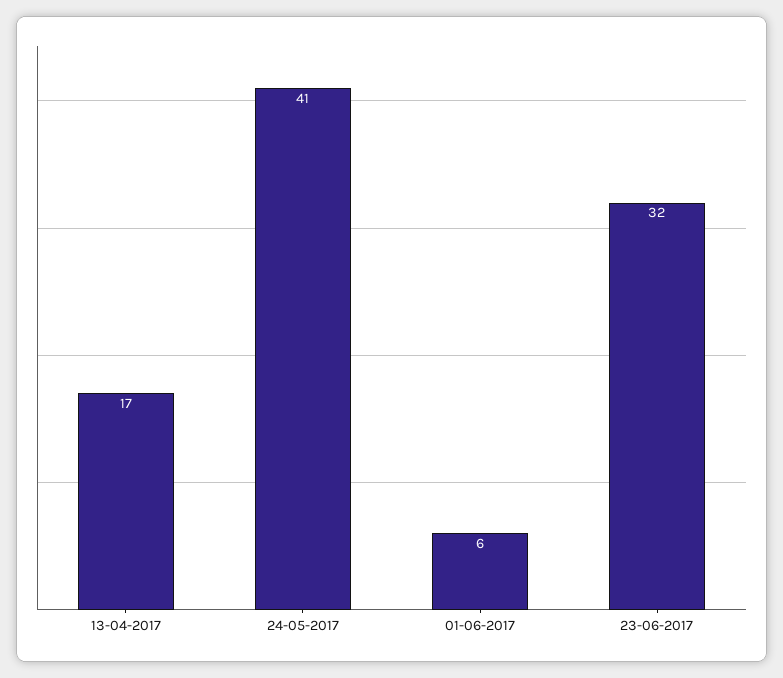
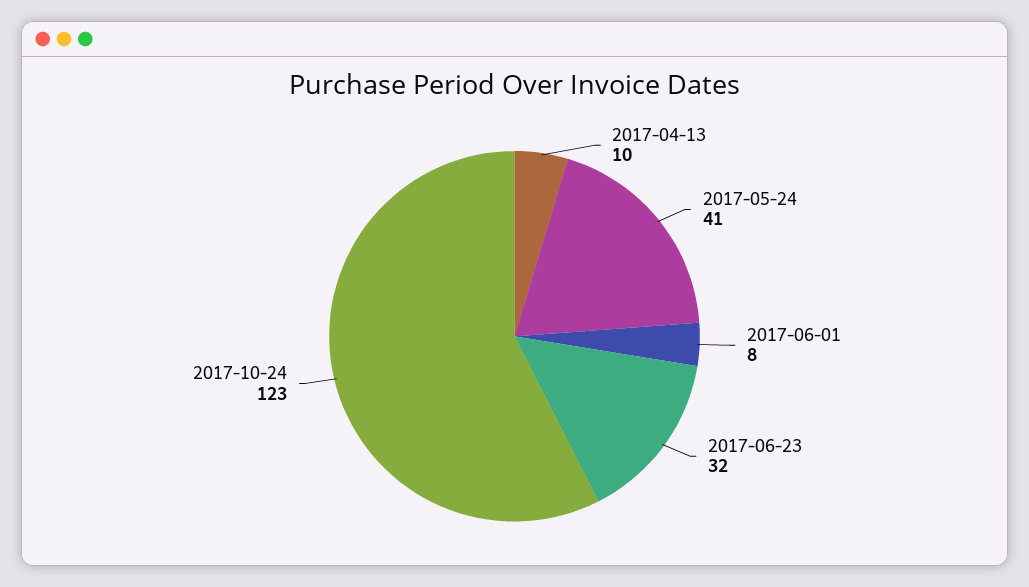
13-04-2017: 17 -> 10
01-06-2017: 6 -> 8
2017-10-24: none -> 123

